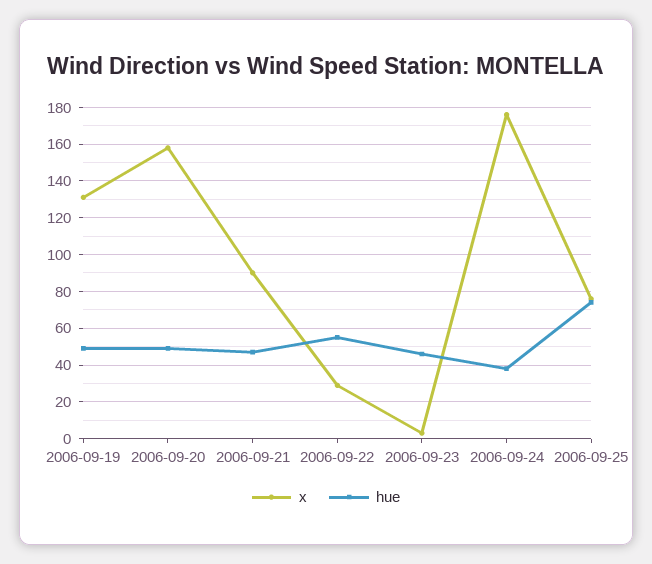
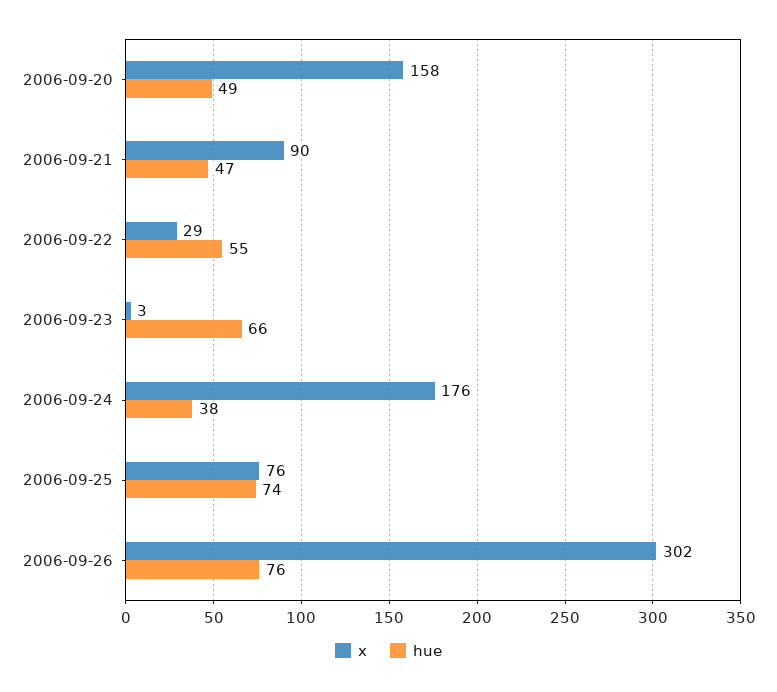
x, 2006-09-19: 130 -> none
hue, 2006-09-19: 50 -> none
hue, 2006-09-23: 45 -> 66
x, 2006-09-26: none -> 302
hue, 2006-09-26: none -> 76

